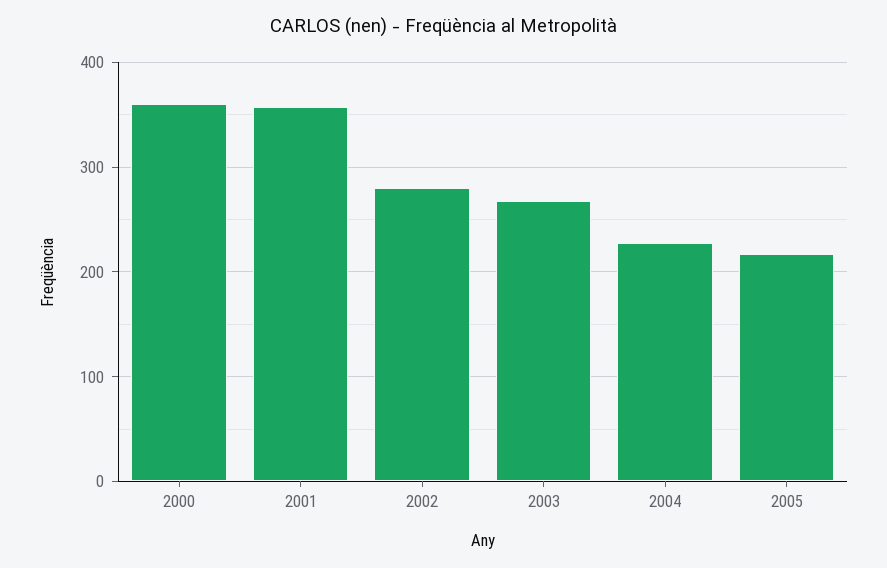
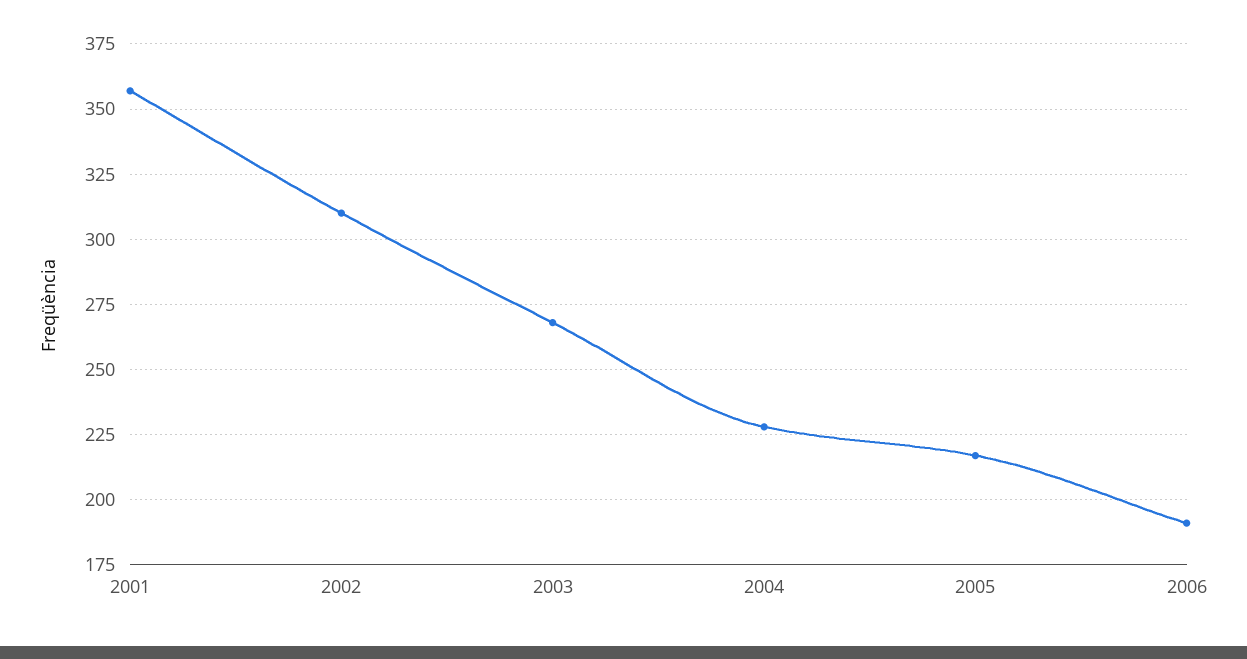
2000: 360 -> none
2002: 280 -> 310
2006: none -> 190

